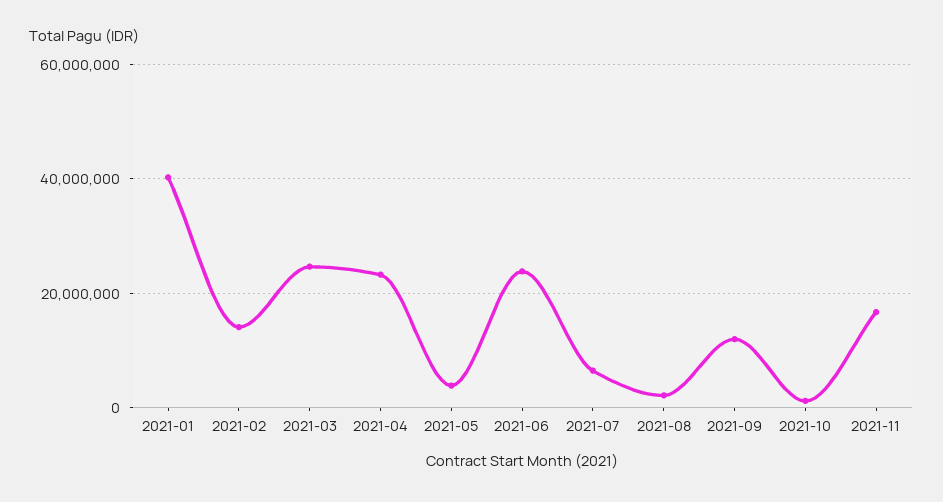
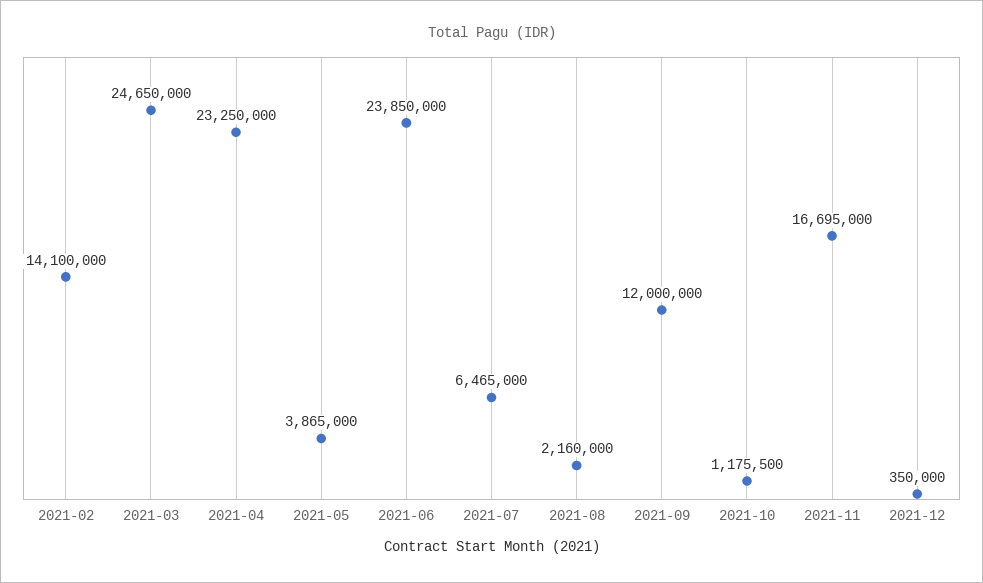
2021-01: 40000000 -> none
2021-12: none -> 350000

